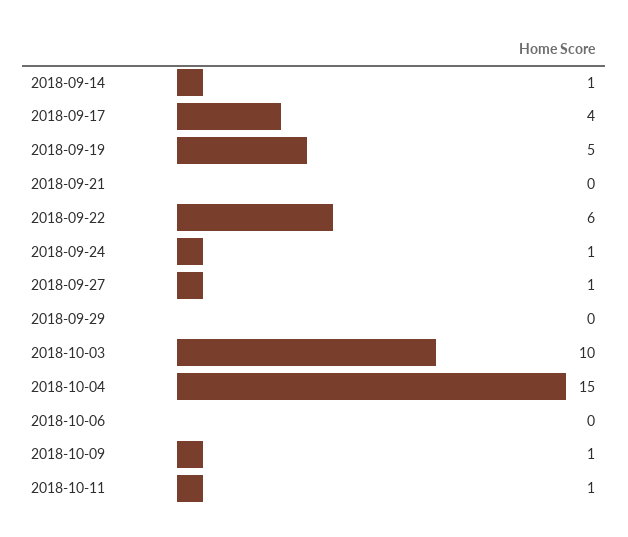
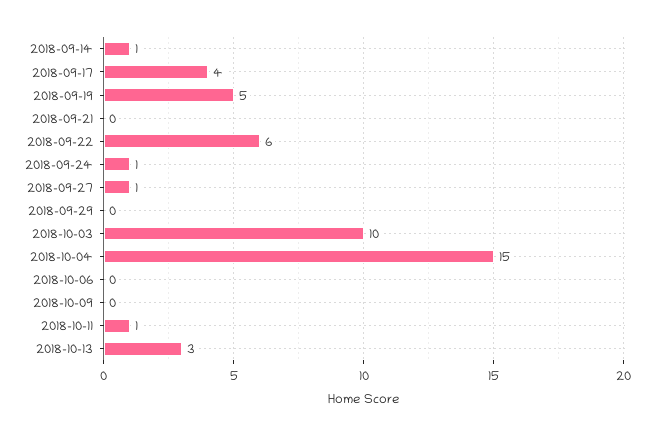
2018-10-09: 1 -> 0
2018-10-13: none -> 3

